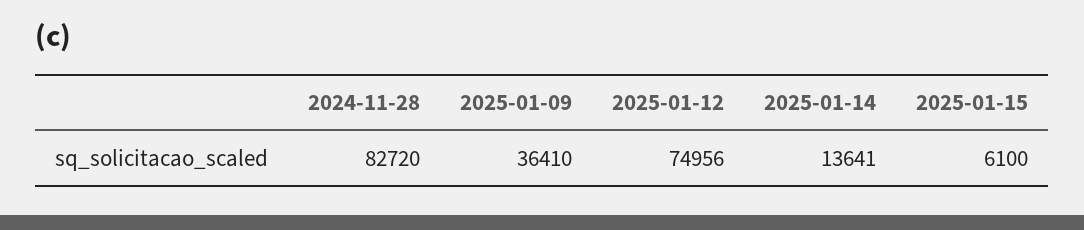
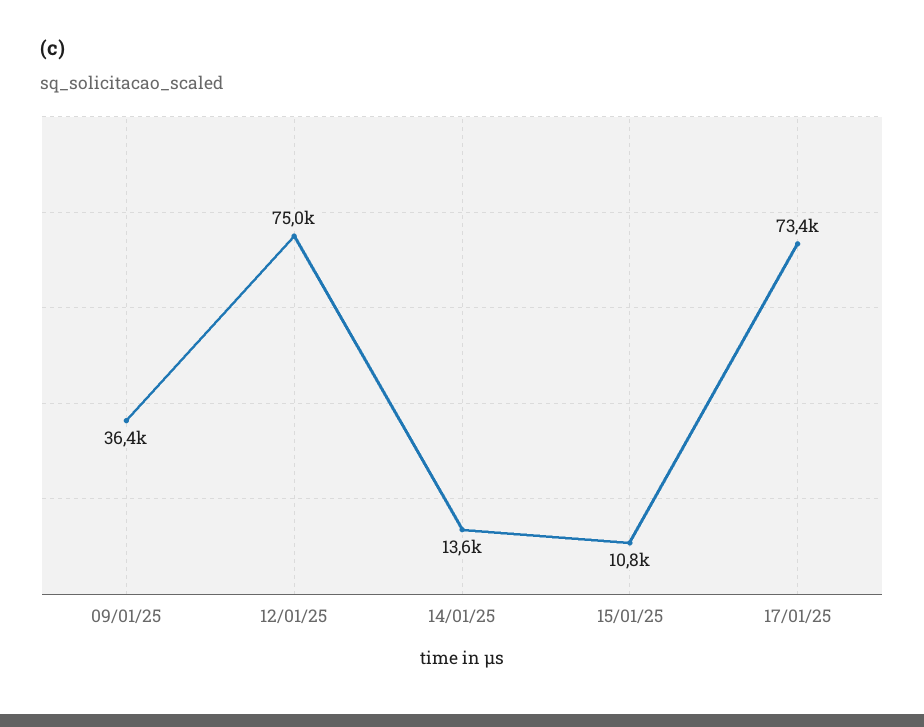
2024-11-28: 82720 -> none
2025-01-15: 6100 -> 10800
17/01/25: none -> 73400

